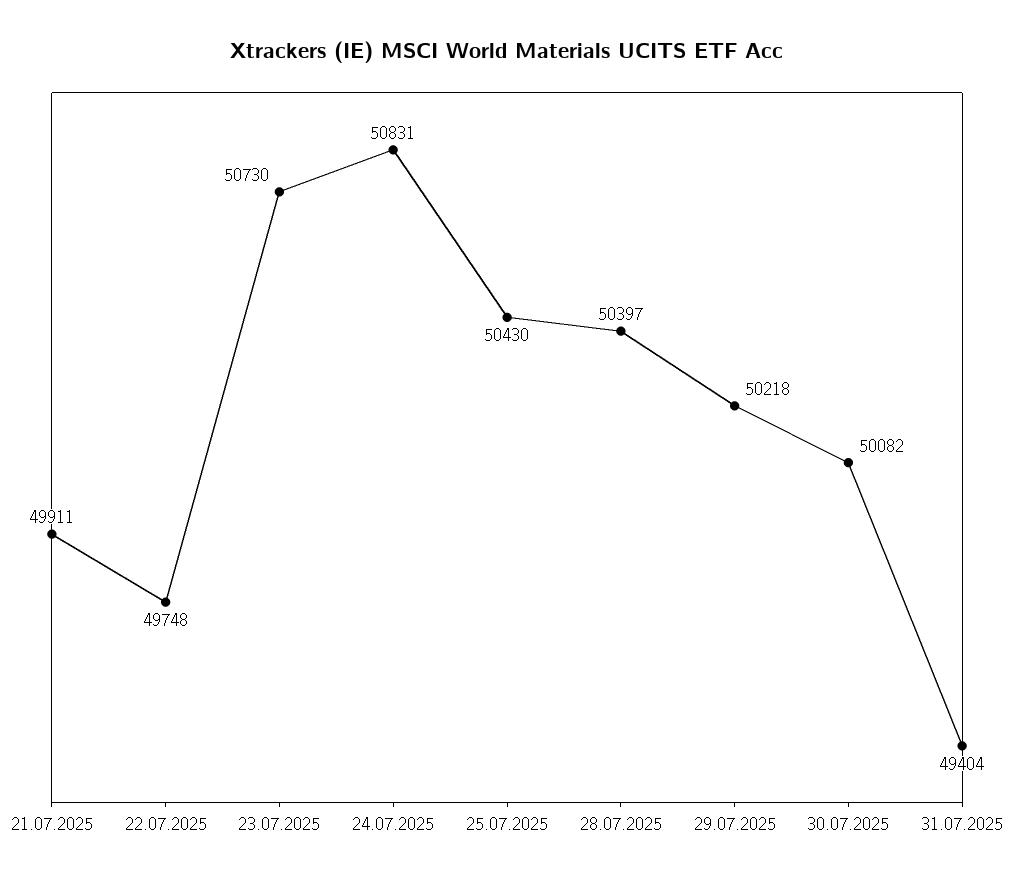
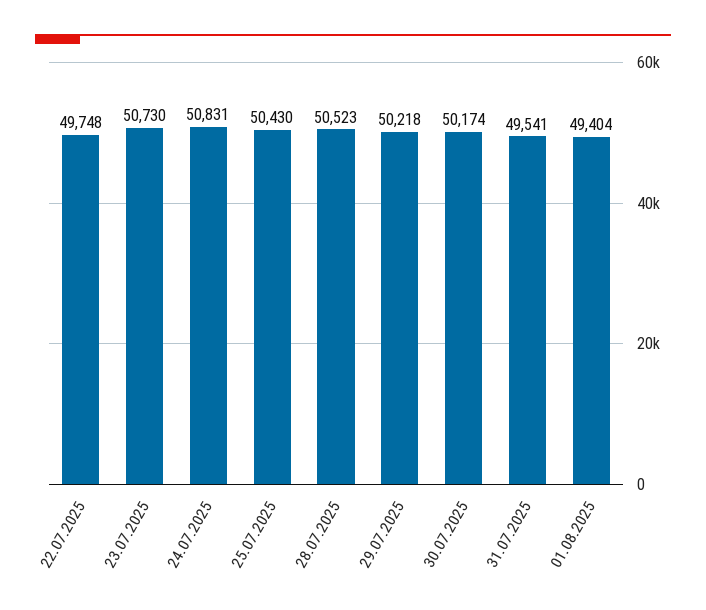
21.07.2025: 49911 -> none
28.07.2025: 50397 -> 50523
30.07.2025: 50082 -> 50174
31.07.2025: 49404 -> 49541
01.08.2025: none -> 49404

